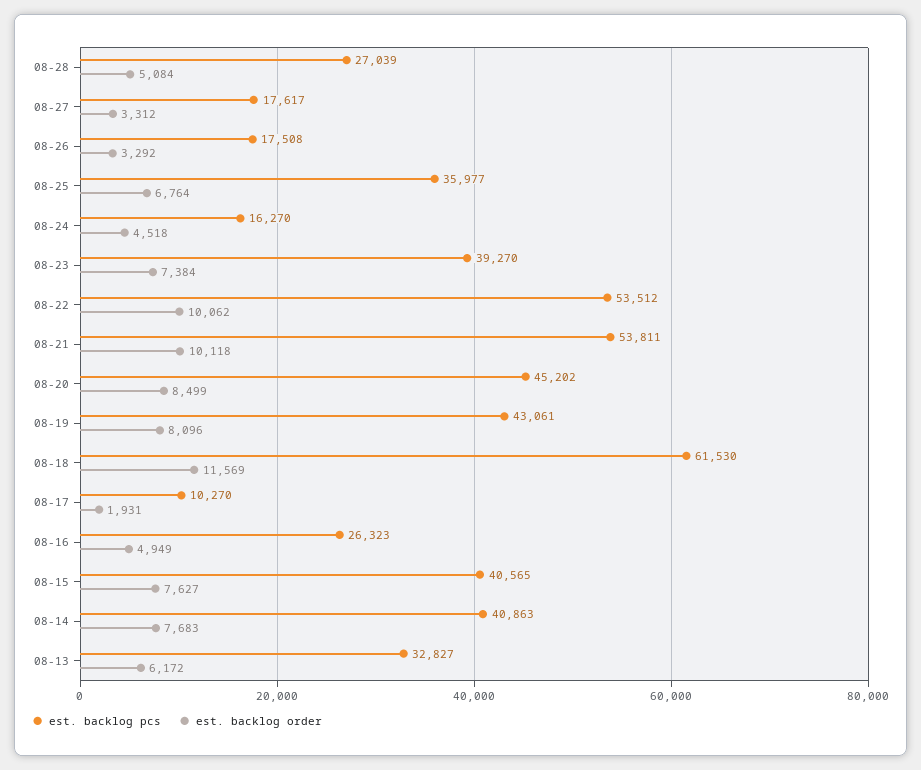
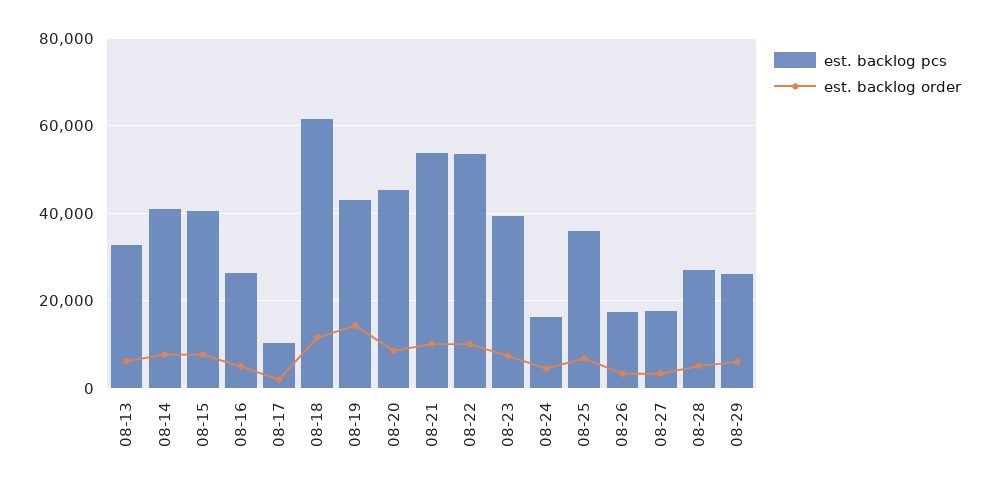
est. backlog order, 08-19: 8096 -> 14000
est. backlog pcs, 08-29: none -> 26000
est. backlog order, 08-29: none -> 6000

